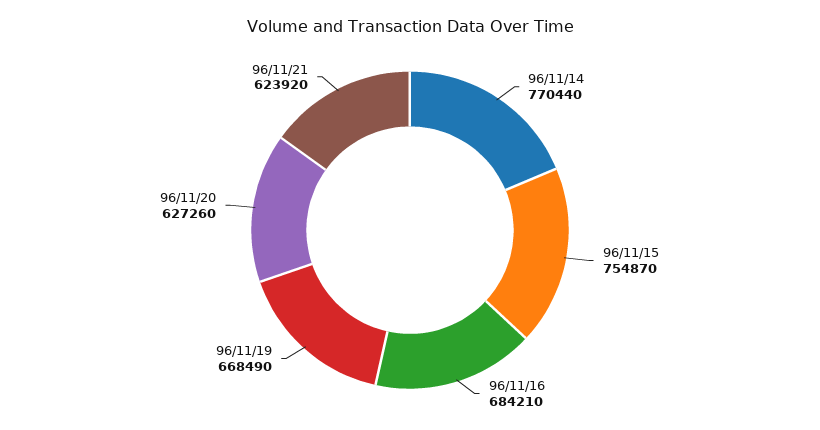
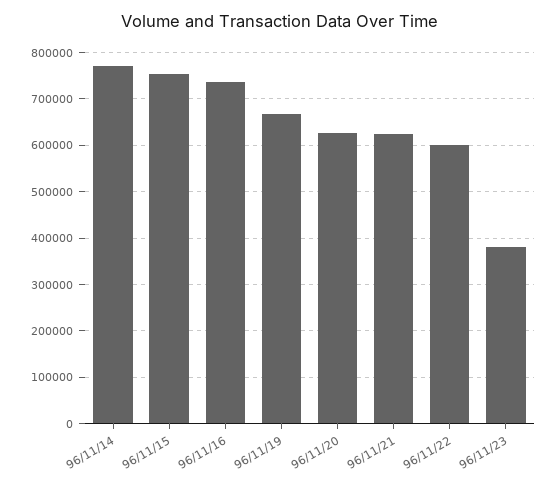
96/11/16: 684210 -> 740000
96/11/22: none -> 600000
96/11/23: none -> 380000

